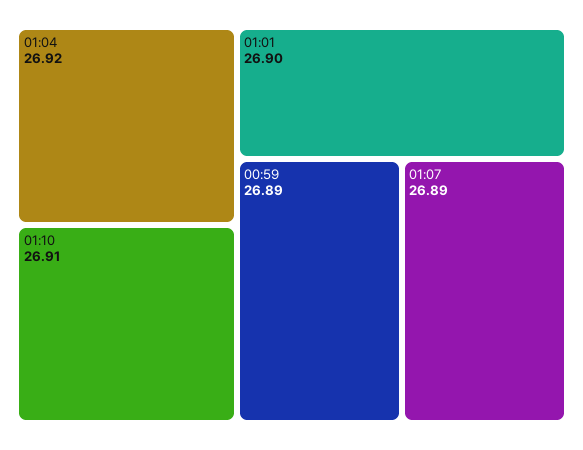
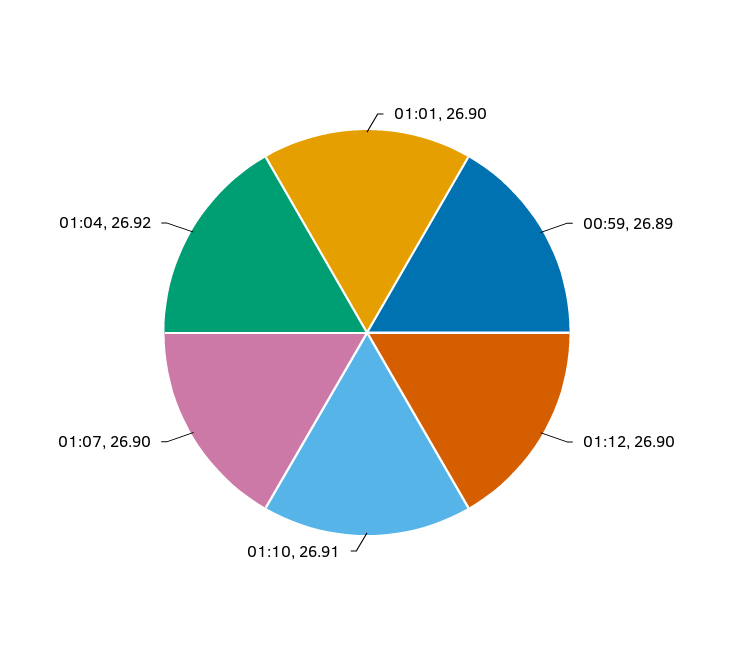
01:07: 26.89 -> 26.9
01:12: none -> 26.9

